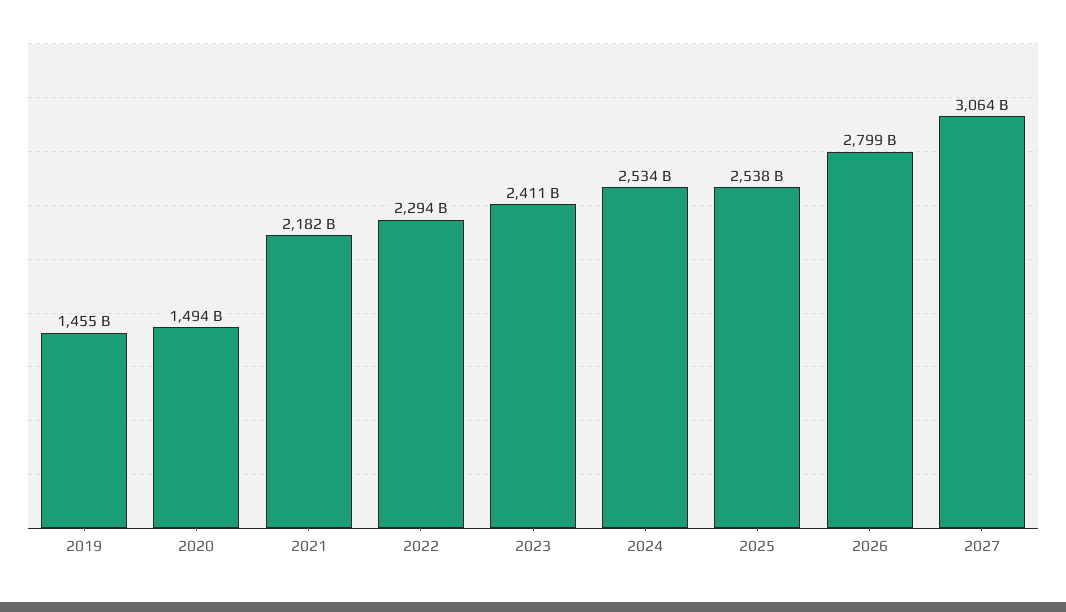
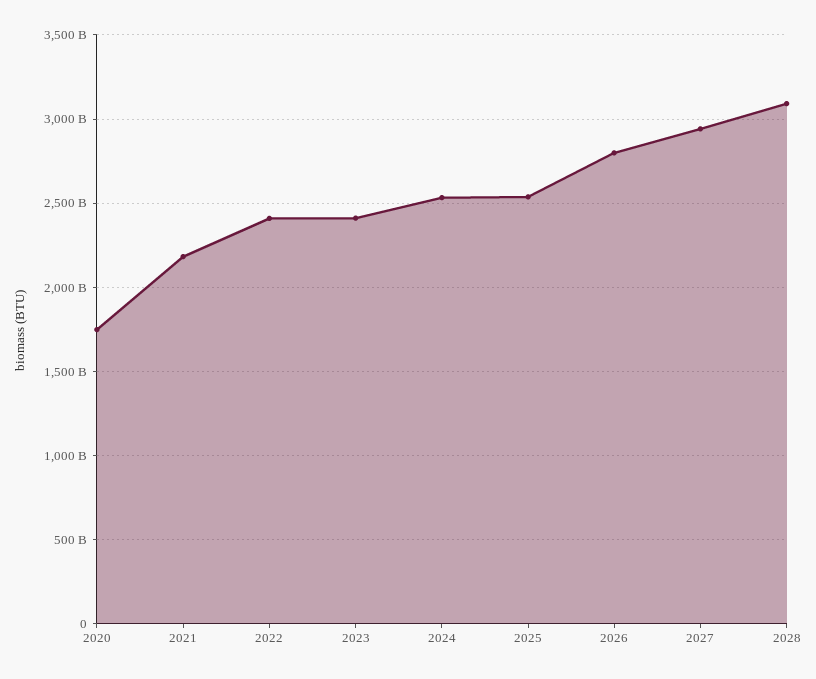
2019: 1455000000000 -> none
2020: 1494000000000 -> 1750000000000
2022: 2294000000000 -> 2400000000000
2027: 3064000000000 -> 2950000000000
2028: none -> 3100000000000

